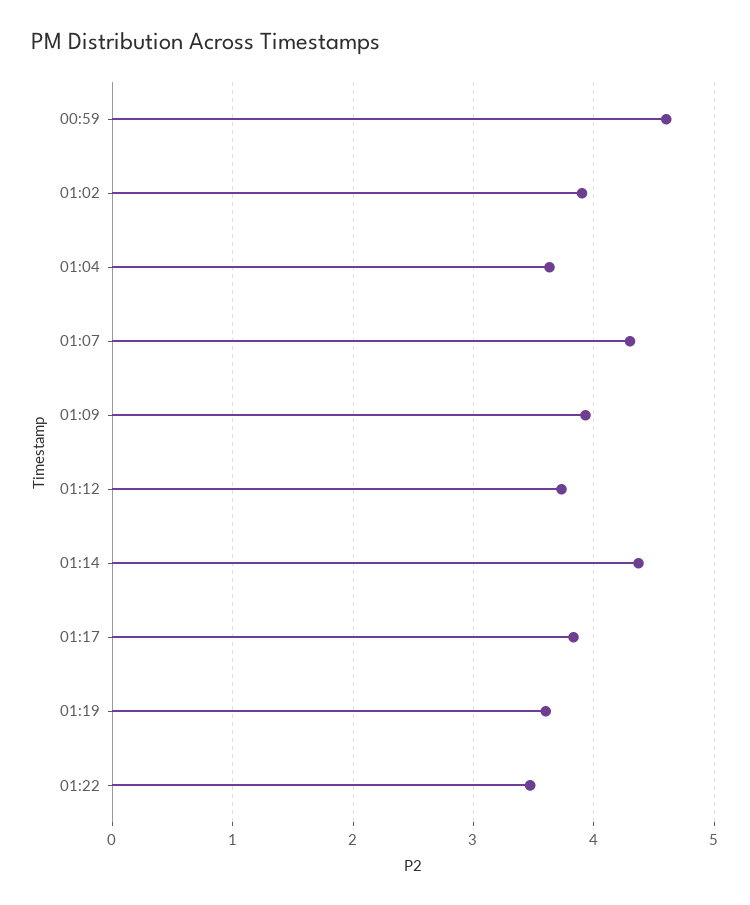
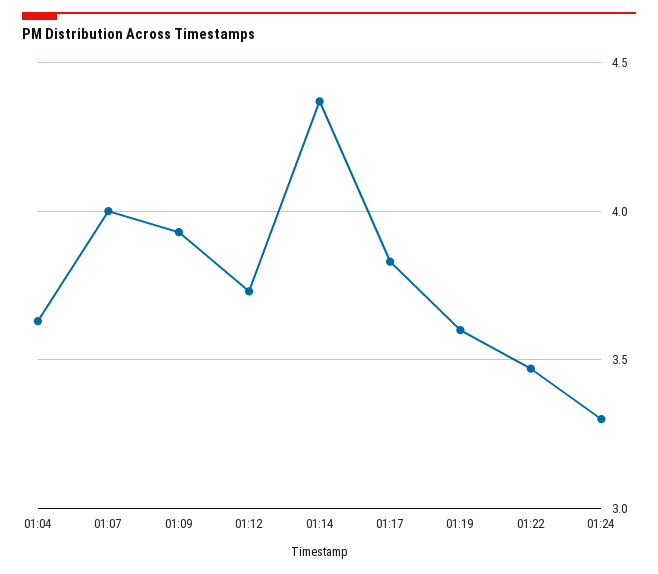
00:59: 4.6 -> none
01:02: 3.9 -> none
01:07: 4.3 -> 4
01:24: none -> 3.3

